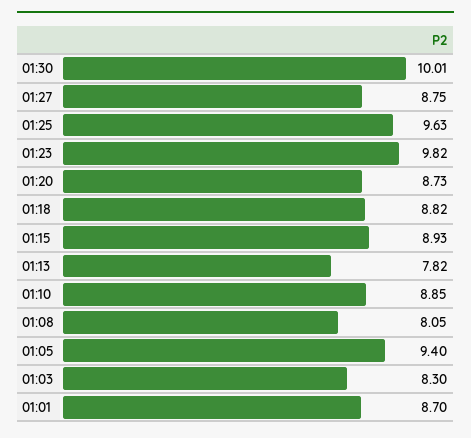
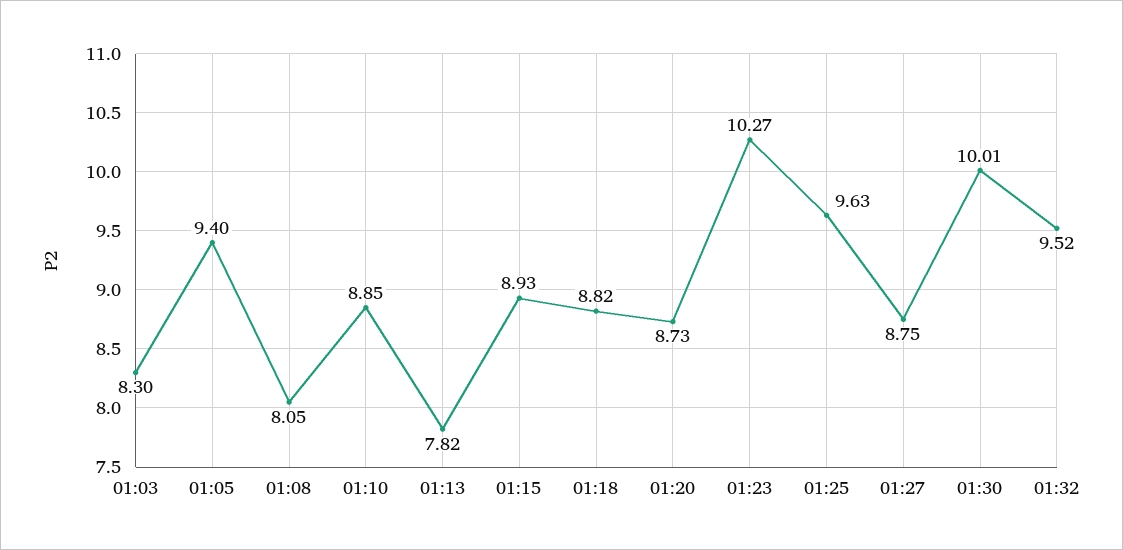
01:23: 9.82 -> 10.27
01:01: 8.7 -> none
01:32: none -> 9.52

